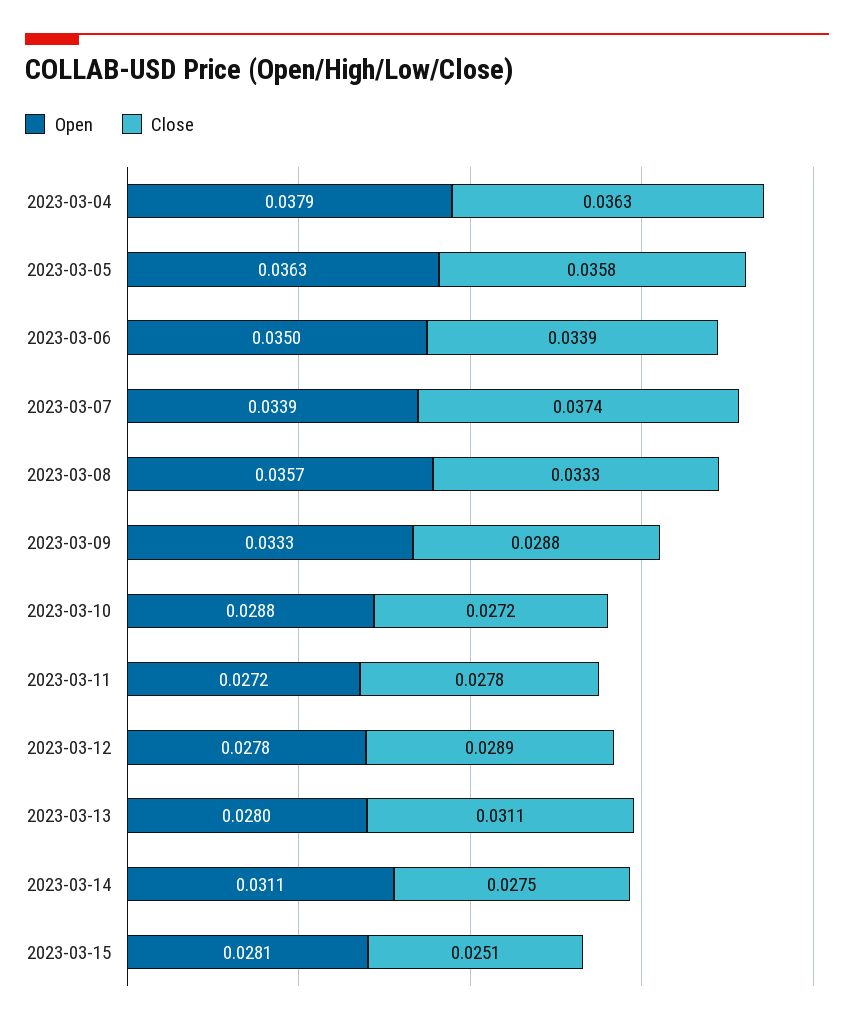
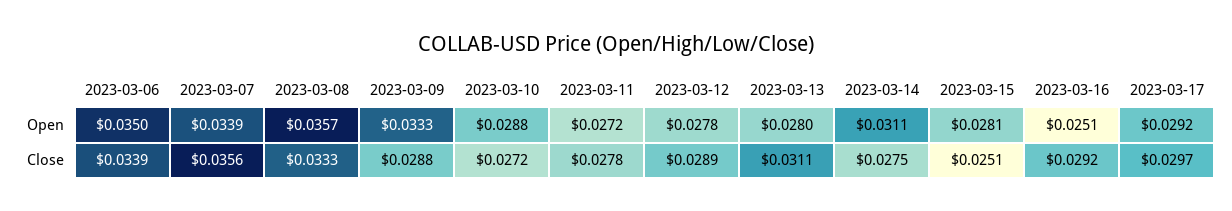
Open, 2023-03-04: 0.0379 -> none
Close, 2023-03-04: 0.0363 -> none
Open, 2023-03-05: 0.0363 -> none
Close, 2023-03-05: 0.0358 -> none
Close, 2023-03-07: 0.0374 -> 0.0356
Open, 2023-03-16: none -> 0.0251
Open, 2023-03-17: none -> 0.0292
Close, 2023-03-16: none -> 0.0292
Close, 2023-03-17: none -> 0.0297

